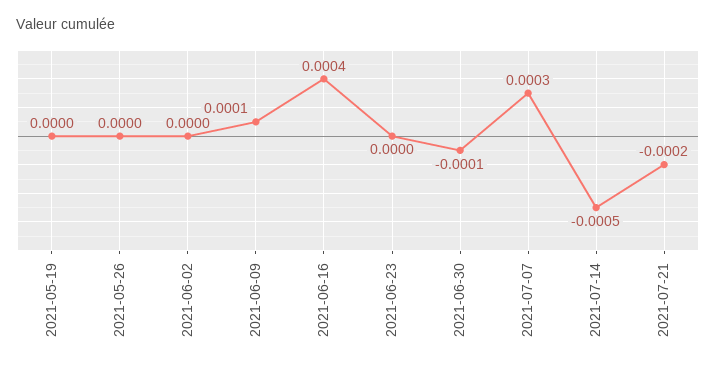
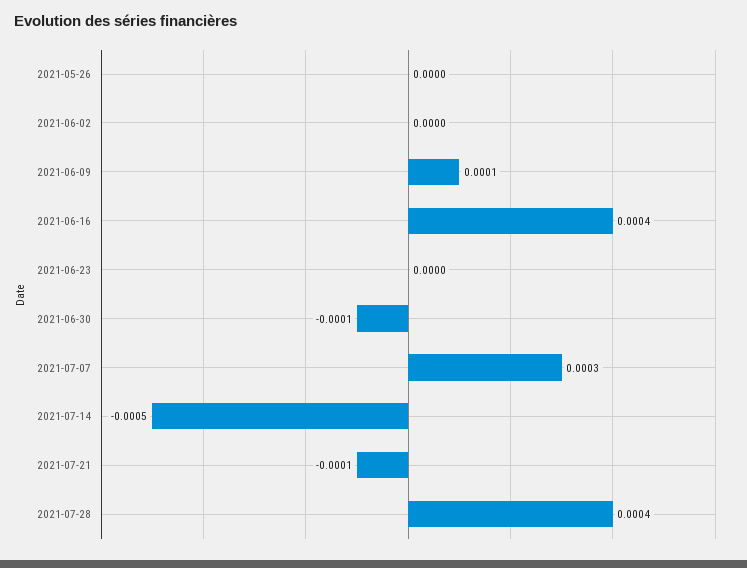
2021-05-19: 0 -> none
2021-07-21: -0.0002 -> -0.0001
2021-07-28: none -> 0.0004

